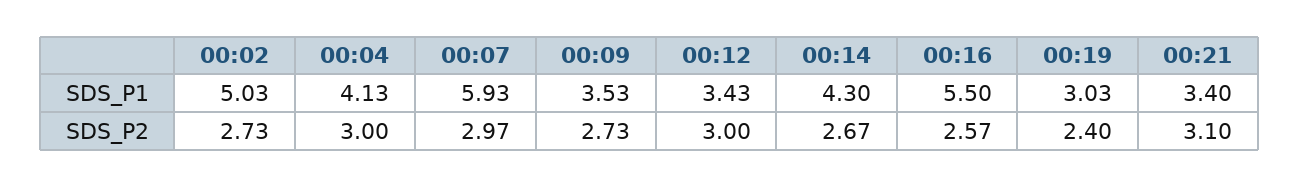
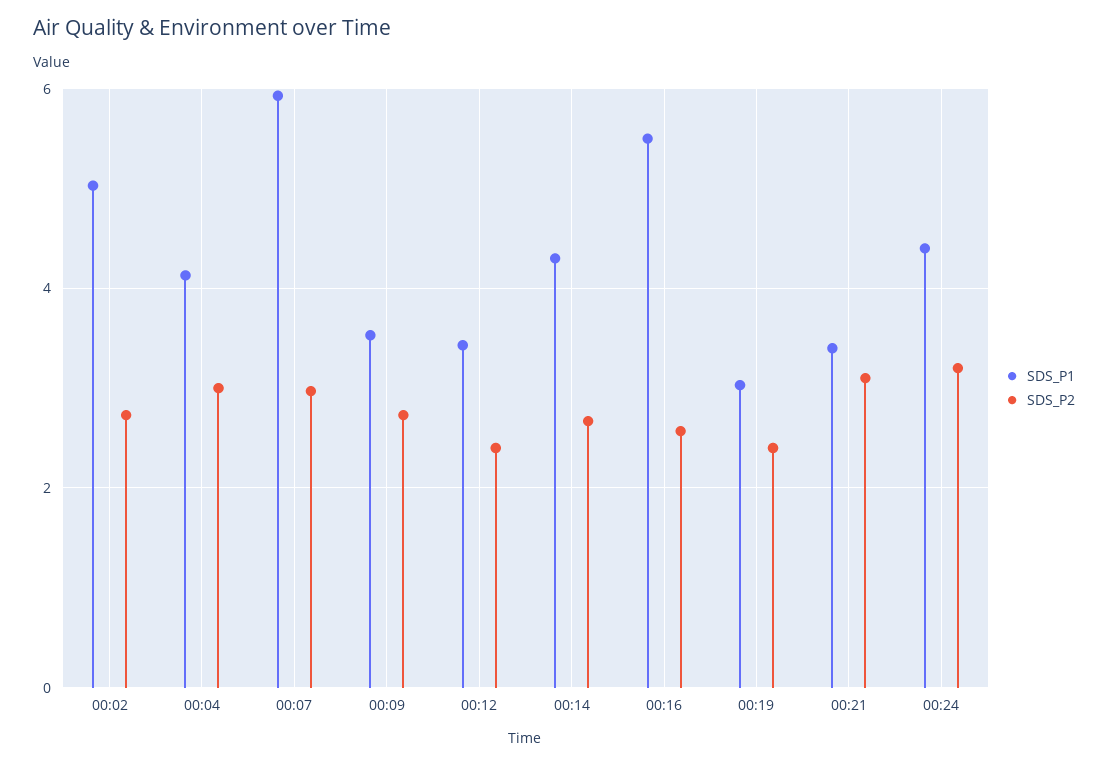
SDS_P2, 00:12: 3 -> 2.4
SDS_P1, 00:24: none -> 4.4
SDS_P2, 00:24: none -> 3.2

